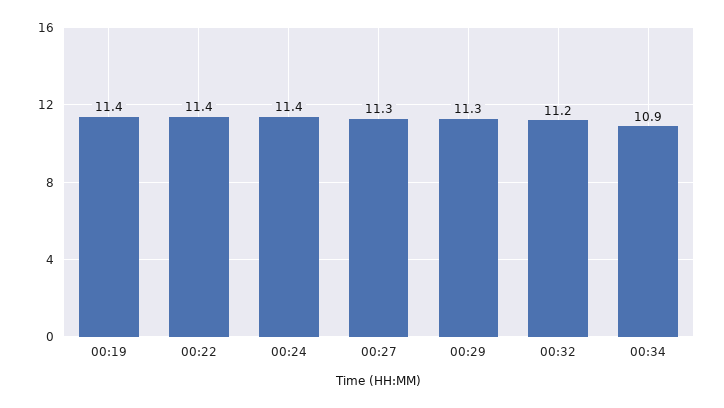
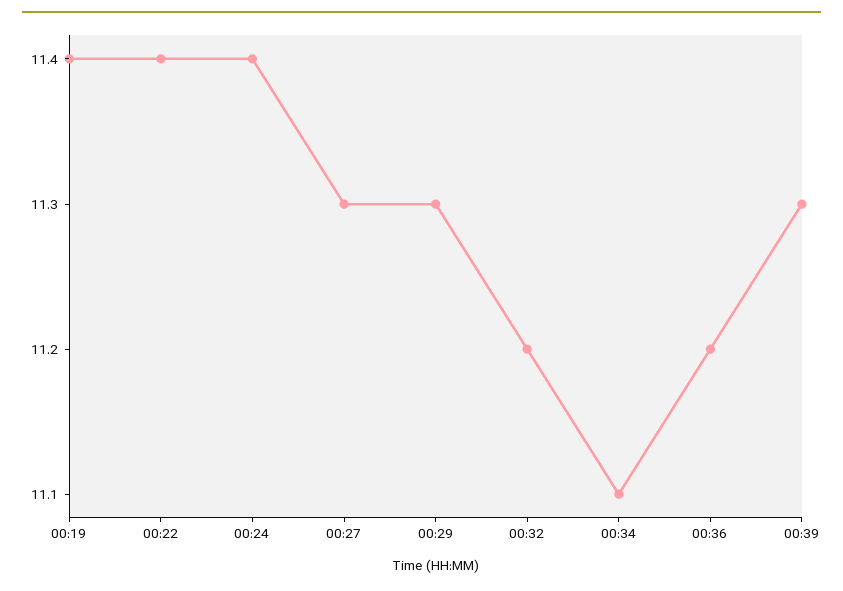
00:34: 10.9 -> 11.1
00:36: none -> 11.2
00:39: none -> 11.3

